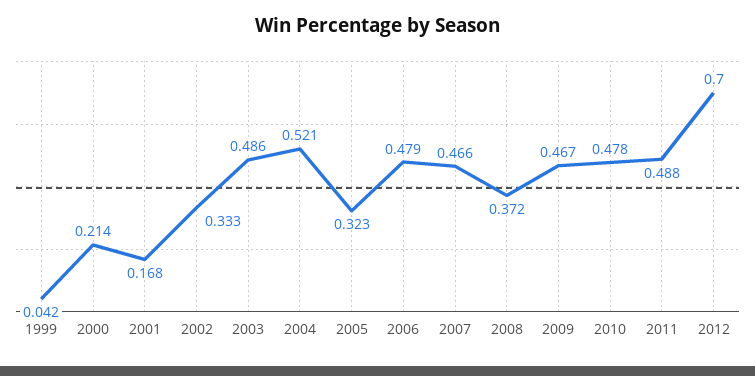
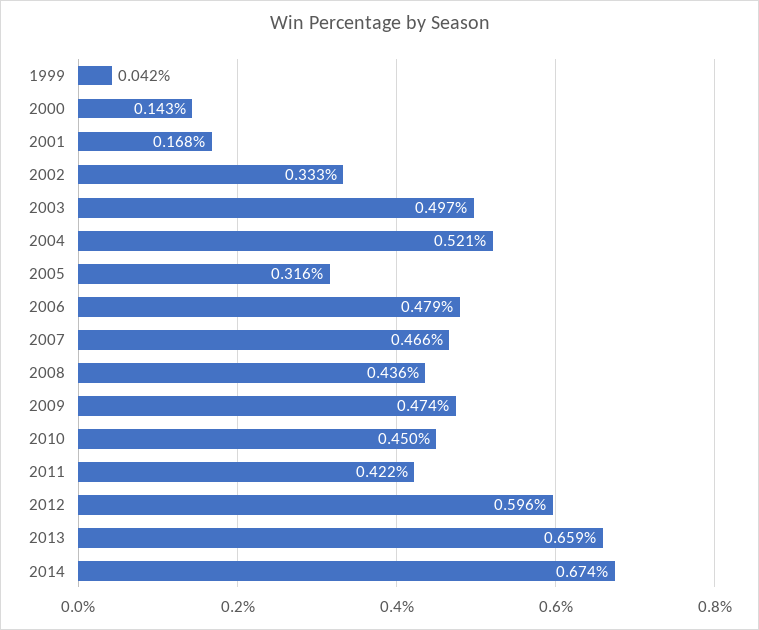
2000: 0.214 -> 0.143
2003: 0.486 -> 0.497
2005: 0.323 -> 0.316
2008: 0.372 -> 0.436
2009: 0.467 -> 0.474
2010: 0.478 -> 0.45
2011: 0.488 -> 0.422
2012: 0.7 -> 0.596
2013: none -> 0.659
2014: none -> 0.674

